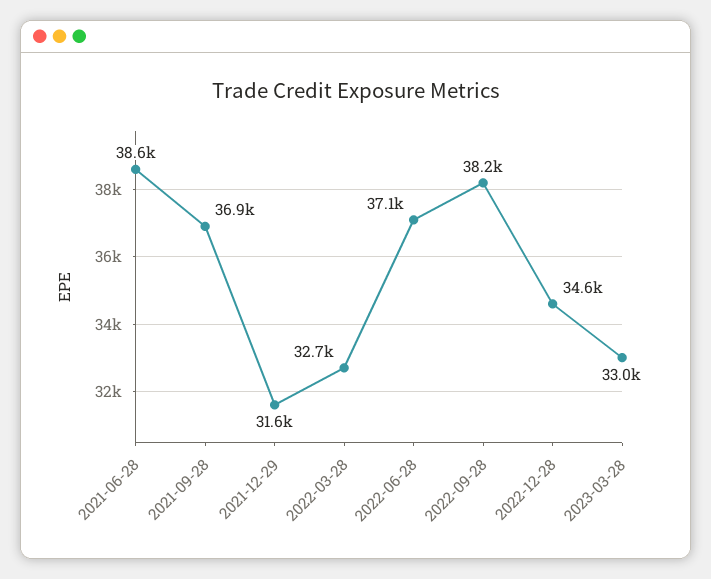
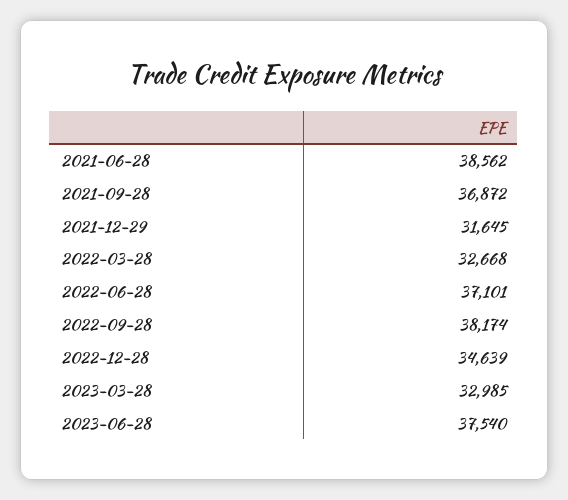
2023-06-28: none -> 37540

